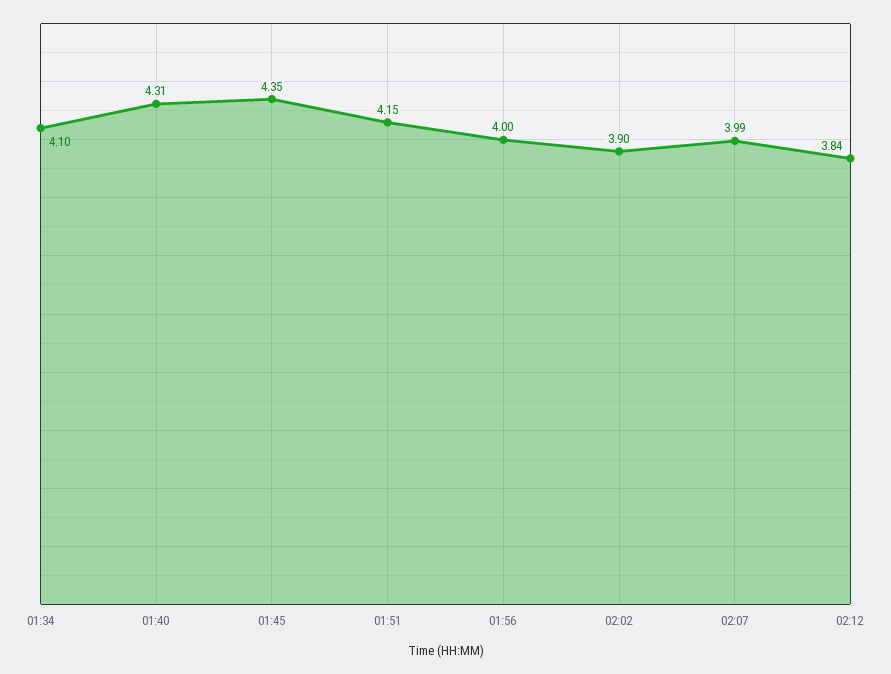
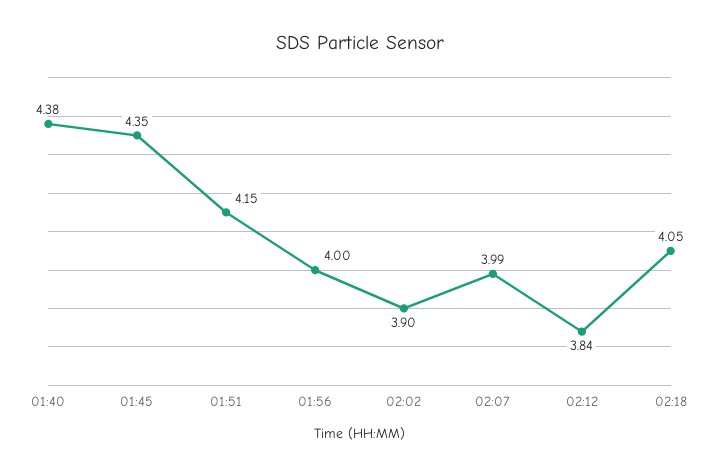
01:34: 4.1 -> none
01:40: 4.31 -> 4.38
02:18: none -> 4.05

